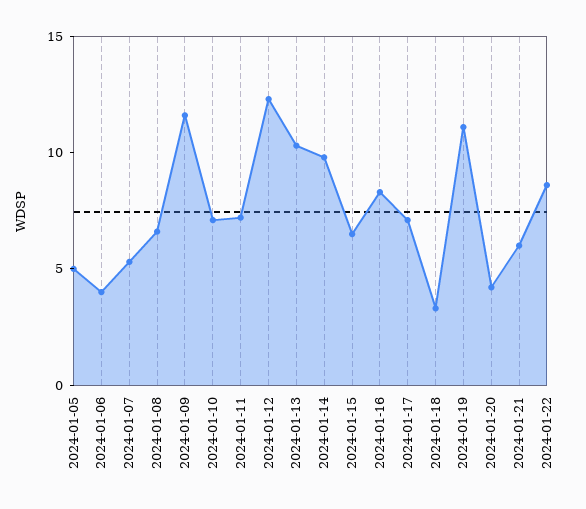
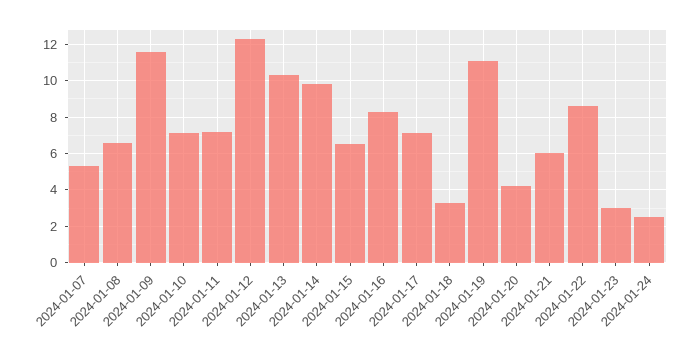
2024-01-05: 5 -> none
2024-01-06: 4 -> none
2024-01-23: none -> 3
2024-01-24: none -> 2.5

